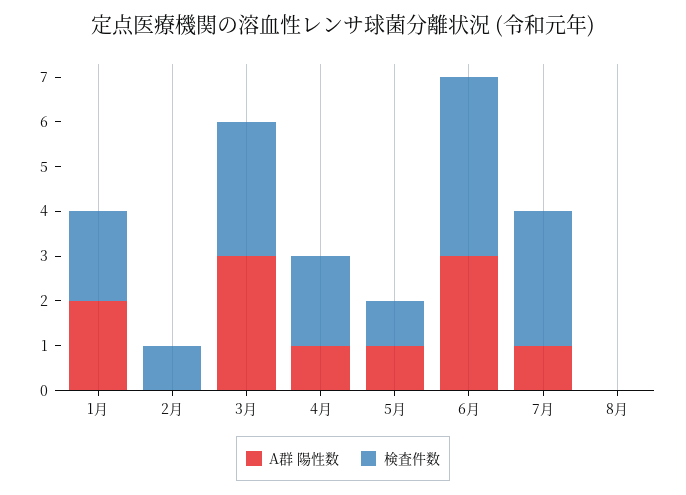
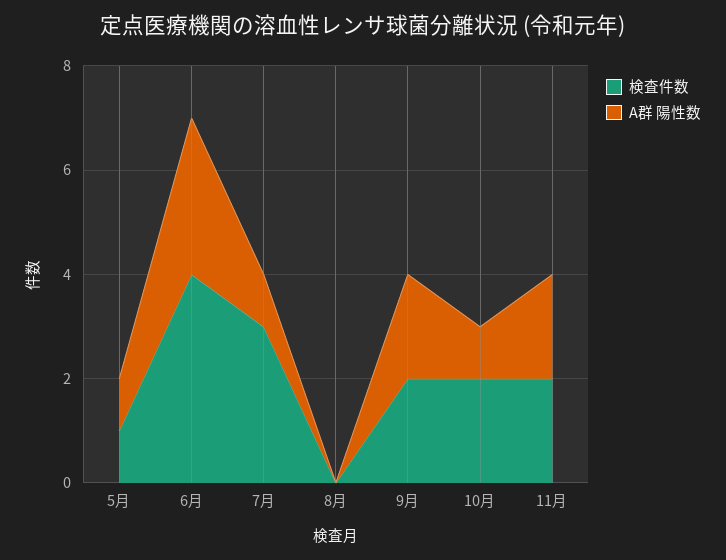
A群 陽性数, 1月: 2 -> none
検査件数, 1月: 2 -> none
A群 陽性数, 2月: 0 -> none
検査件数, 2月: 1 -> none
A群 陽性数, 3月: 3 -> none
検査件数, 3月: 3 -> none
A群 陽性数, 4月: 1 -> none
検査件数, 4月: 2 -> none
検査件数, 9月: none -> 2
A群 陽性数, 9月: none -> 2
検査件数, 10月: none -> 2
A群 陽性数, 10月: none -> 1
検査件数, 11月: none -> 2
A群 陽性数, 11月: none -> 2

